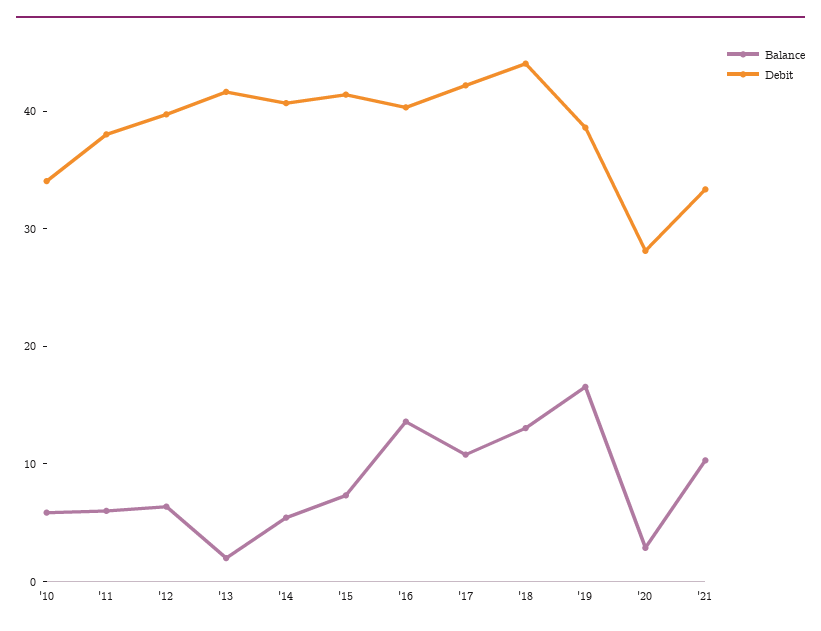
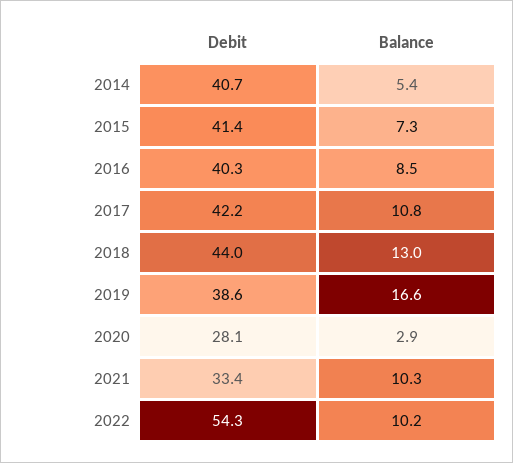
Balance, '10: 6 -> none
Debit, '10: 34 -> none
Balance, '11: 6 -> none
Debit, '11: 38 -> none
Balance, '12: 6 -> none
Debit, '12: 40 -> none
Balance, '13: 2 -> none
Debit, '13: 42 -> none
Balance, '16: 14 -> 8.5
Debit, 2022: none -> 54.3
Balance, 2022: none -> 10.2

